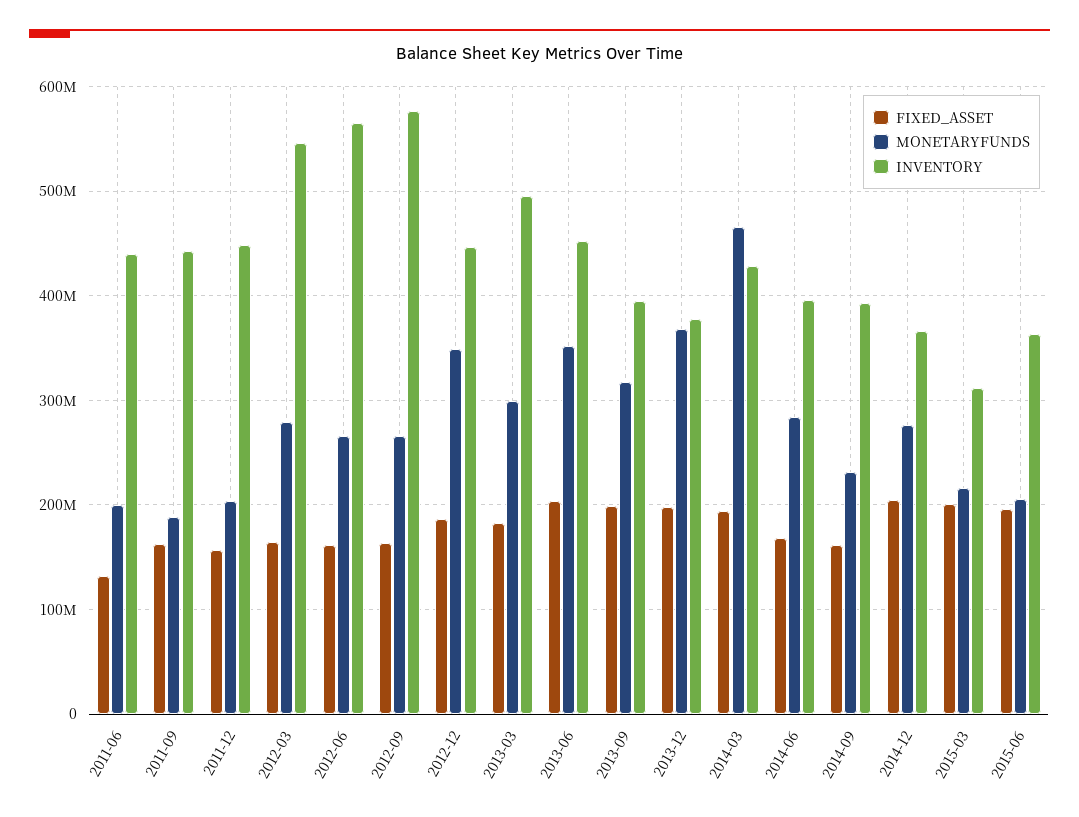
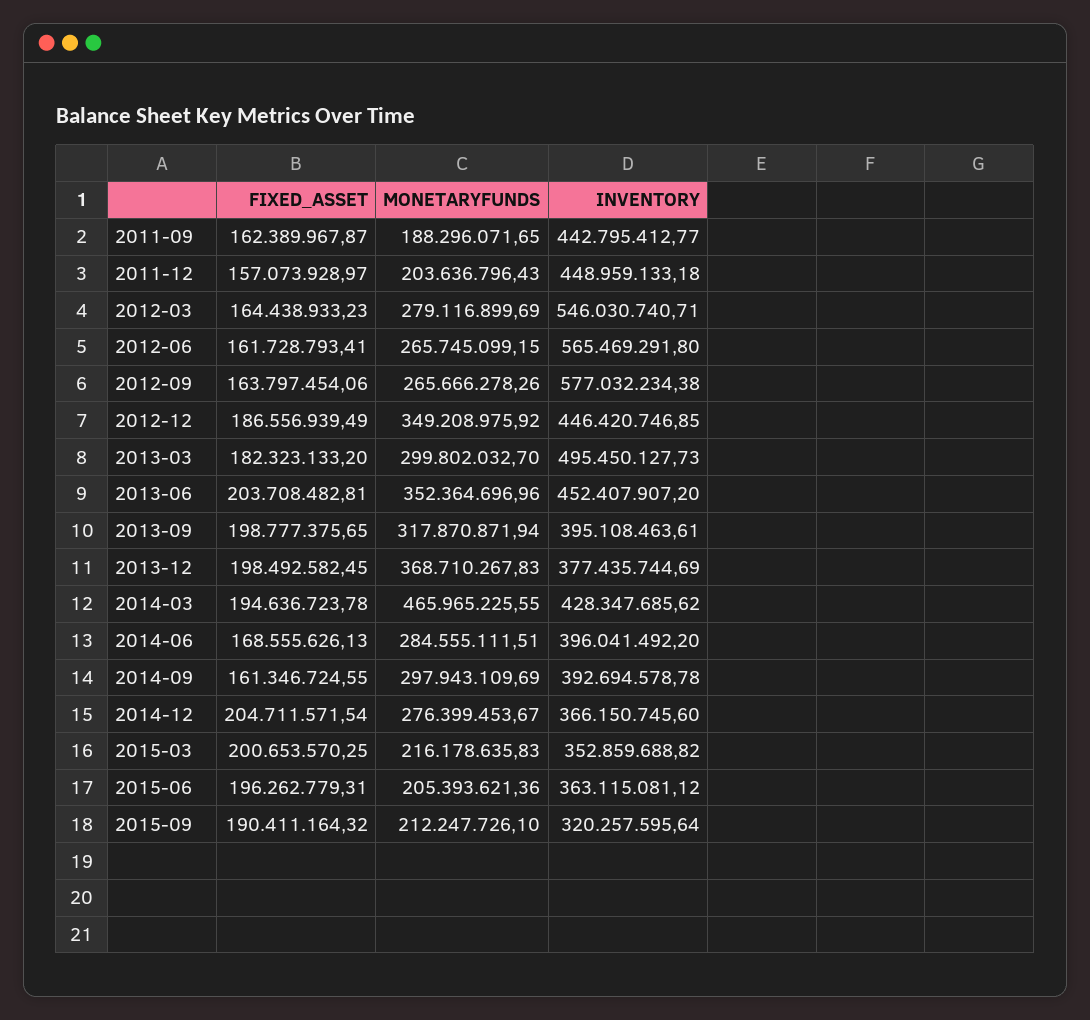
FIXED_ASSET, 2011-06: 130000000 -> none
MONETARYFUNDS, 2011-06: 200000000 -> none
INVENTORY, 2011-06: 440000000 -> none
MONETARYFUNDS, 2014-09: 230000000 -> 297943109.69
INVENTORY, 2015-03: 310000000 -> 352859688.82
FIXED_ASSET, 2015-09: none -> 190411164.32
MONETARYFUNDS, 2015-09: none -> 212247726.1
INVENTORY, 2015-09: none -> 320257595.64

